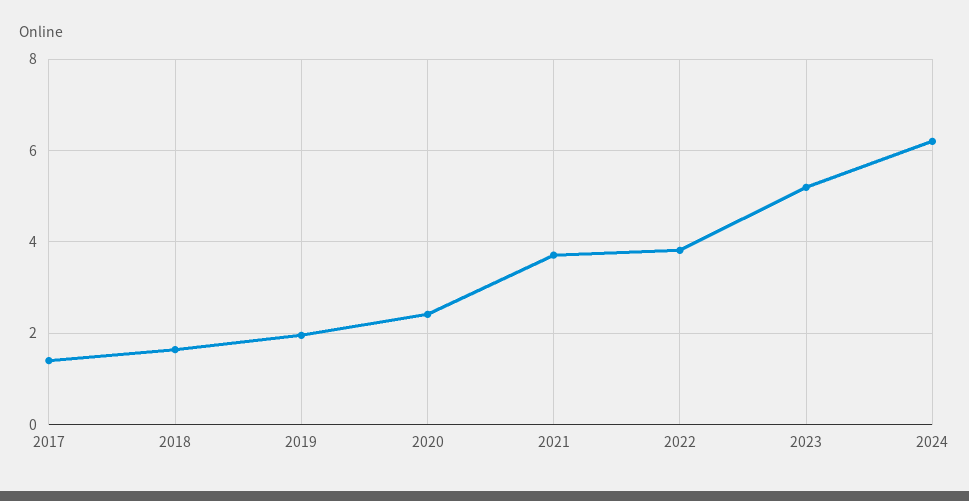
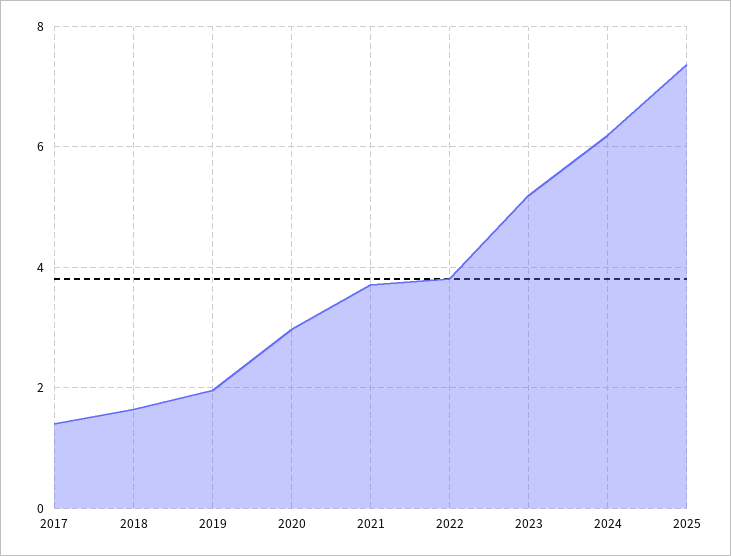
2020: 2.4 -> 3
2025: none -> 7.4

